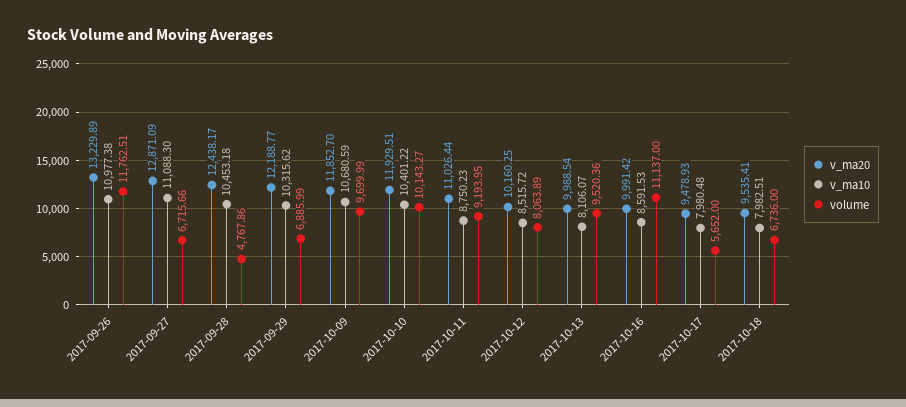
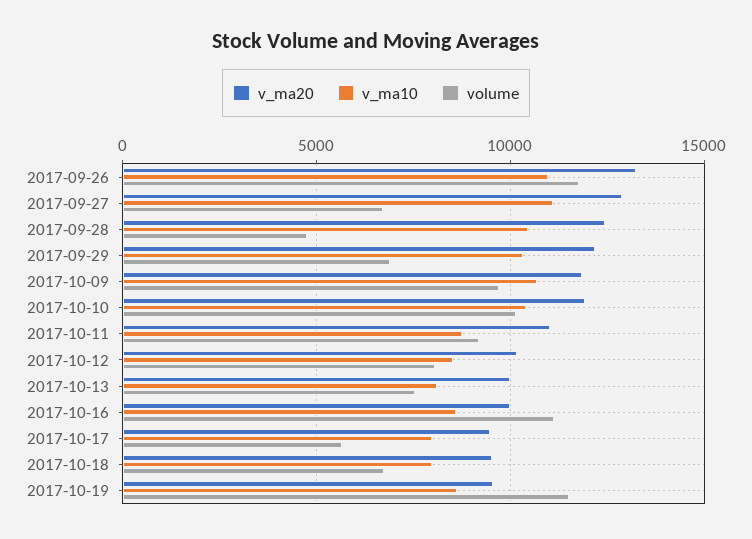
volume, 2017-10-13: 9520.36 -> 7500
v_ma20, 2017-10-19: none -> 9500
v_ma10, 2017-10-19: none -> 8500
volume, 2017-10-19: none -> 11500

